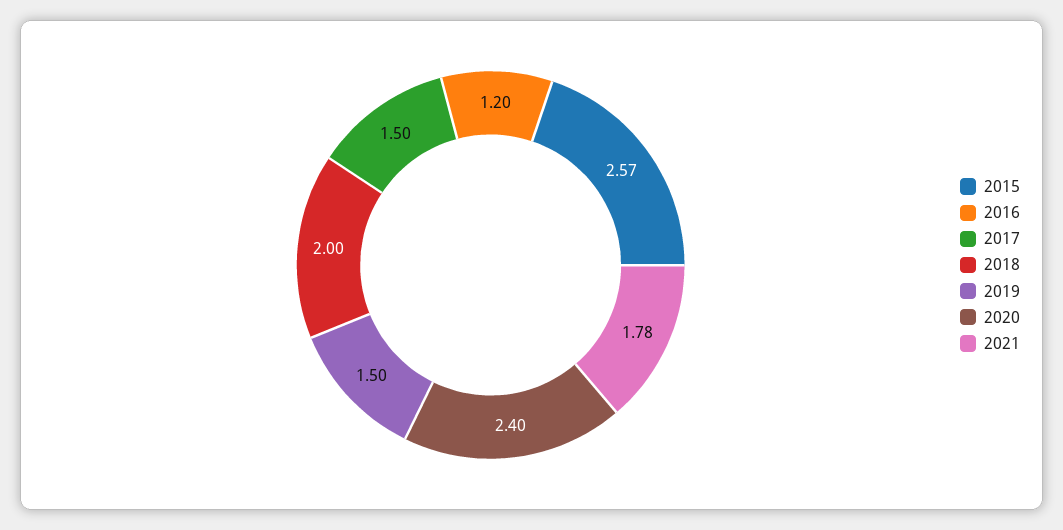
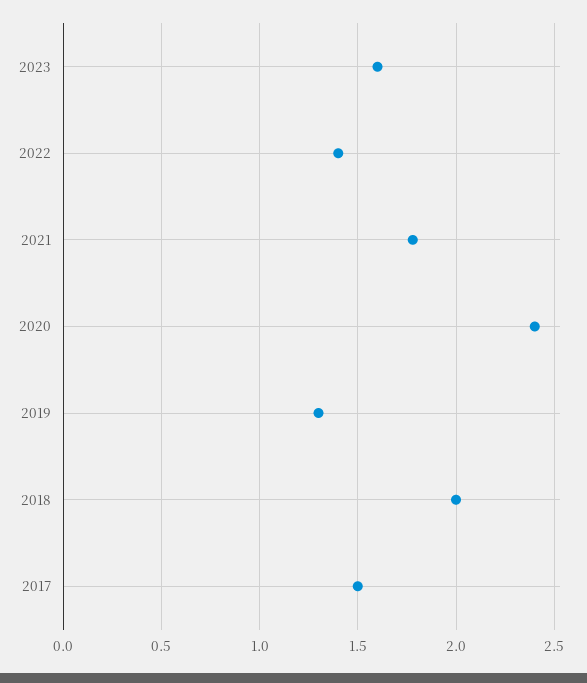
2015: 2.57 -> none
2016: 1.2 -> none
2019: 1.5 -> 1.3
2023: none -> 1.6
2022: none -> 1.4

